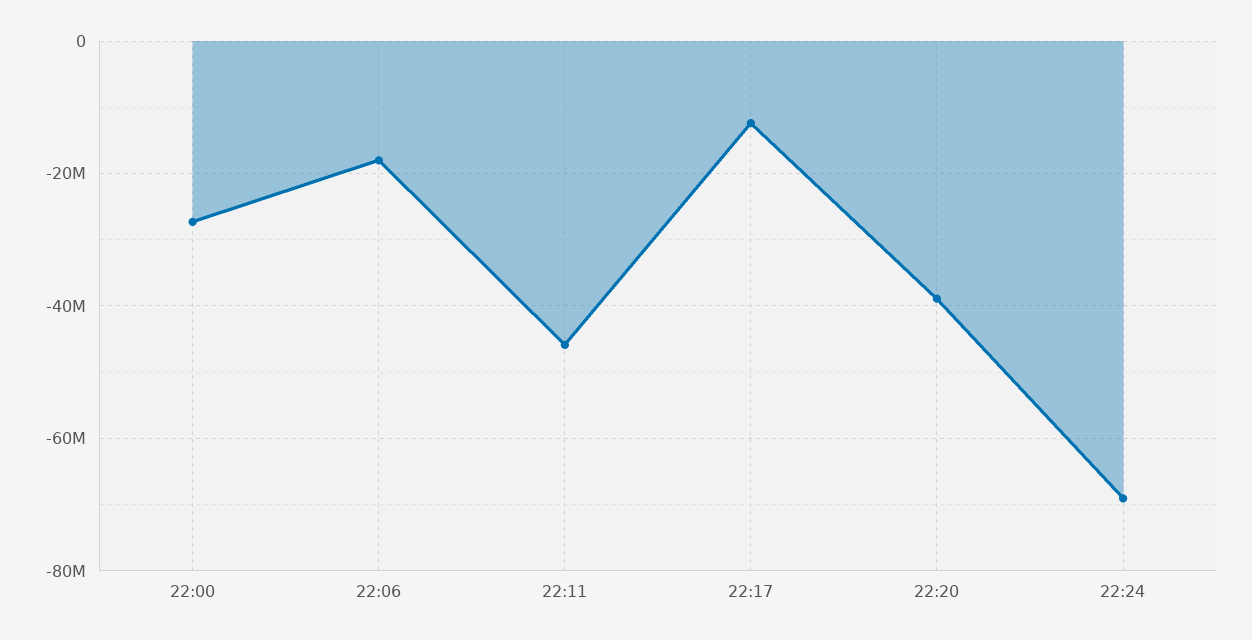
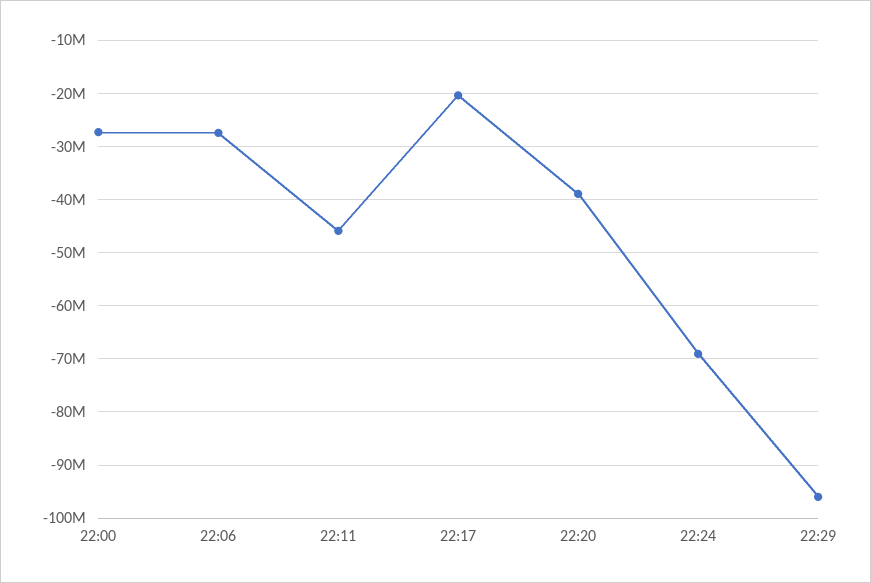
22:06: -18000000 -> -28000000
22:17: -12000000 -> -20000000
22:29: none -> -96000000

